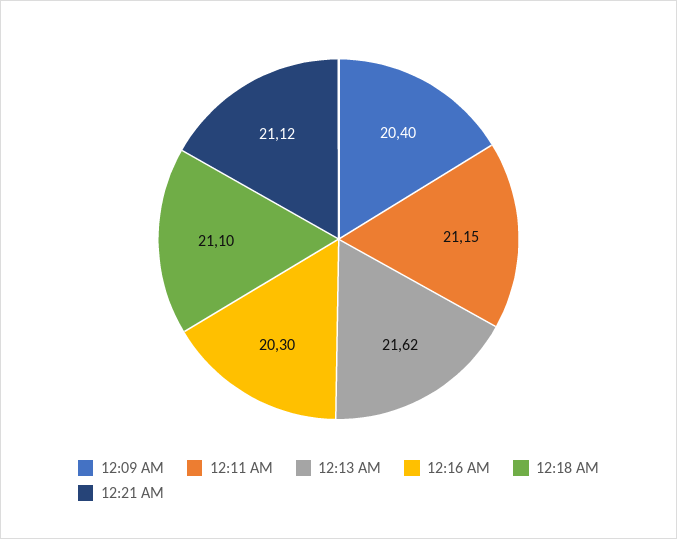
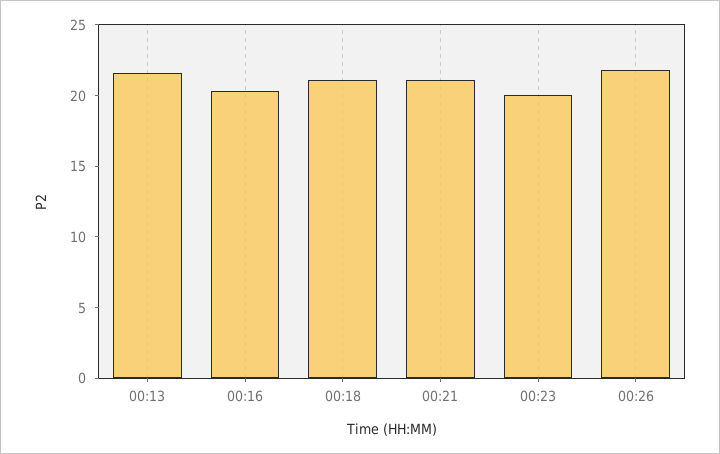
12:09 AM: 20.4 -> none
12:11 AM: 21.15 -> none
00:23: none -> 20
00:26: none -> 22

